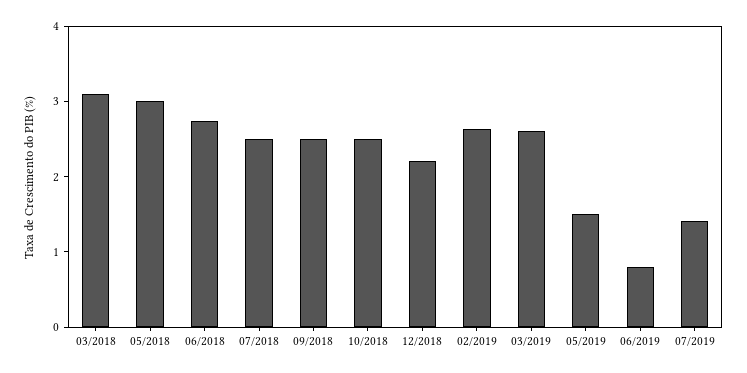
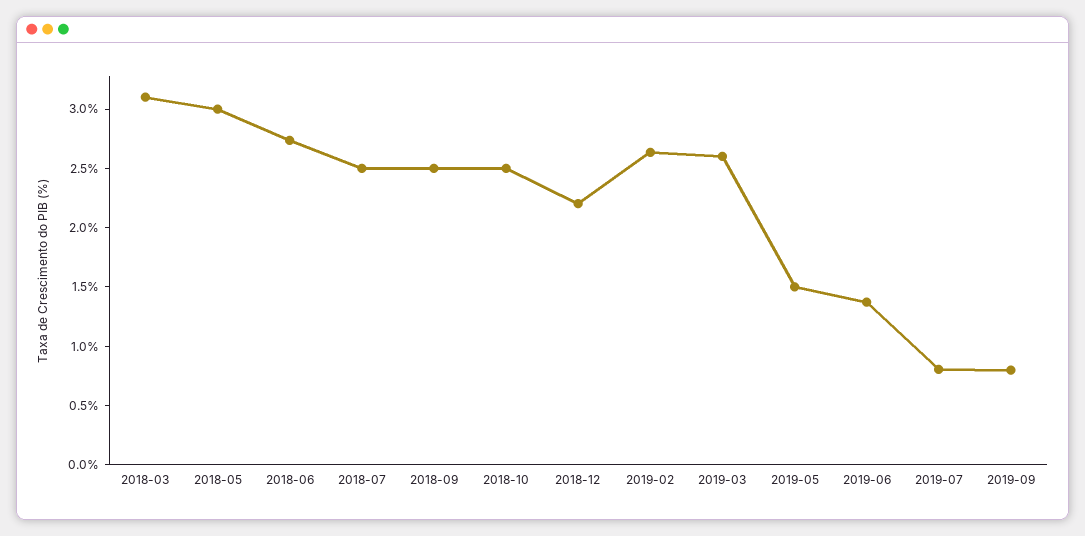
06/2019: 0.8 -> 1.4
07/2019: 1.4 -> 0.8
2019-09: none -> 0.8

